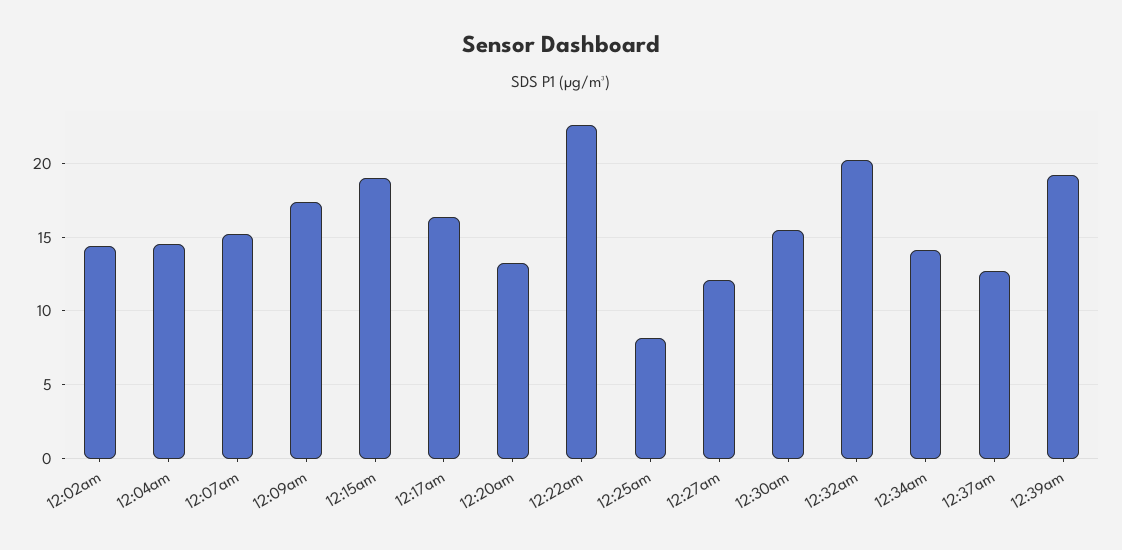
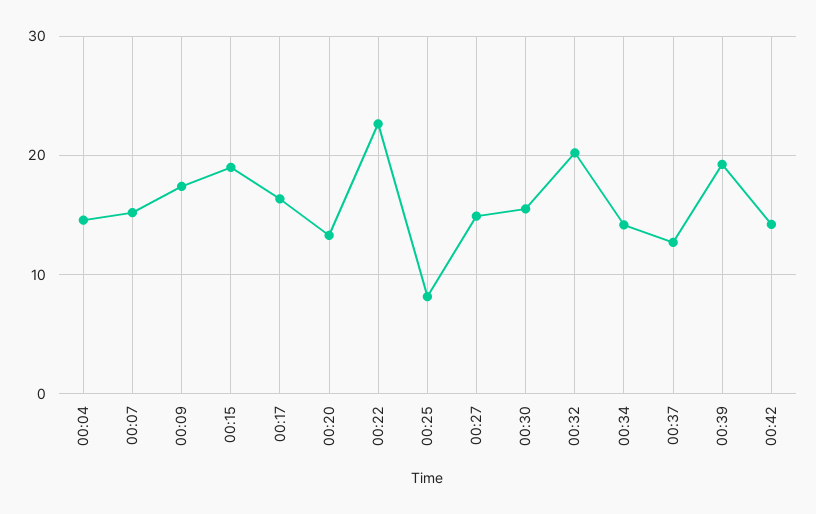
12:02am: 14.5 -> none
12:27am: 12 -> 15
00:42: none -> 14

